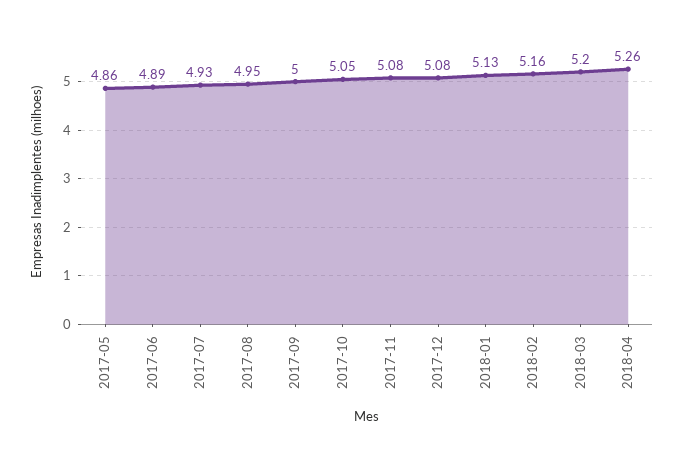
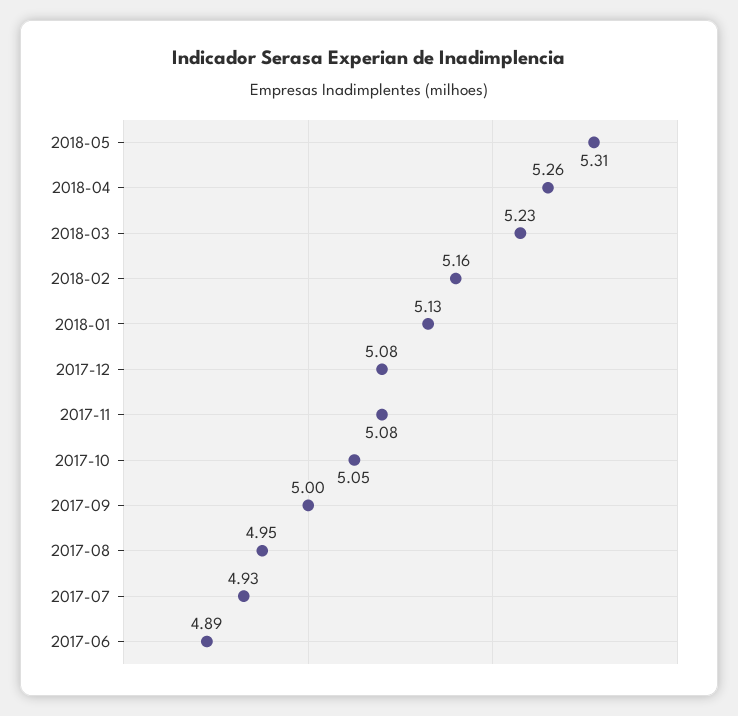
2017-05: 4.86 -> none
2018-03: 5.2 -> 5.23
2018-05: none -> 5.31

